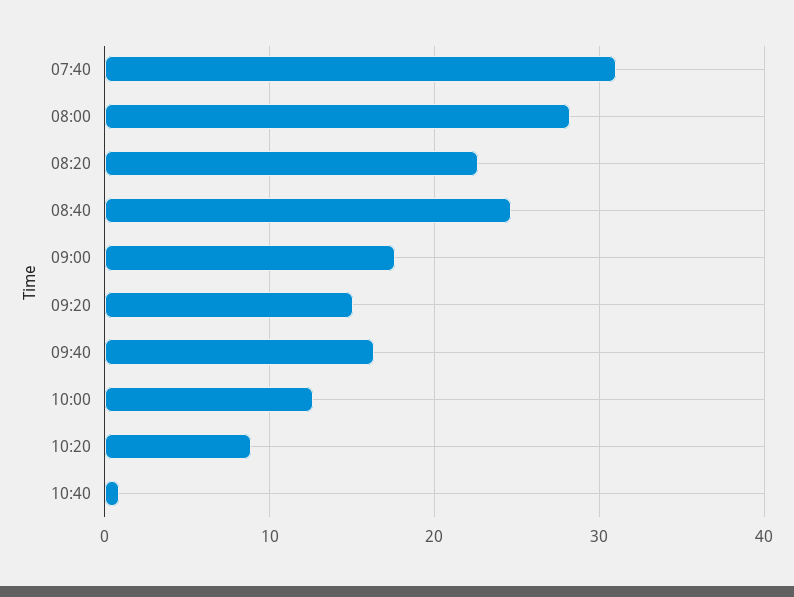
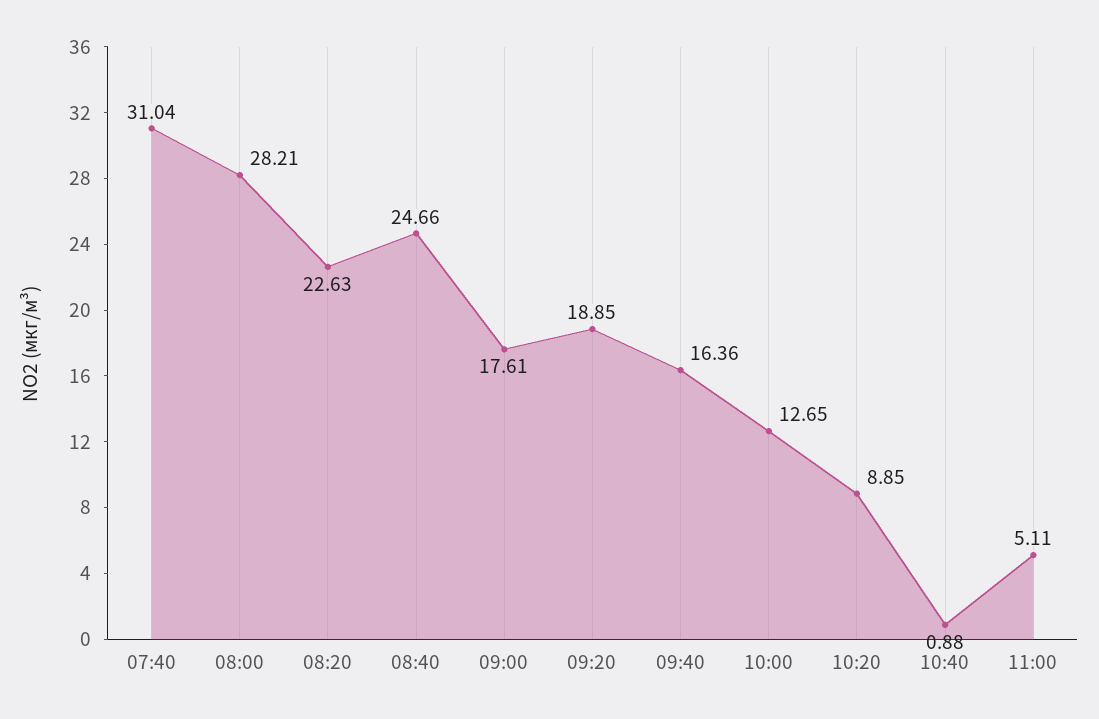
09:20: 15 -> 18.85
11:00: none -> 5.11

